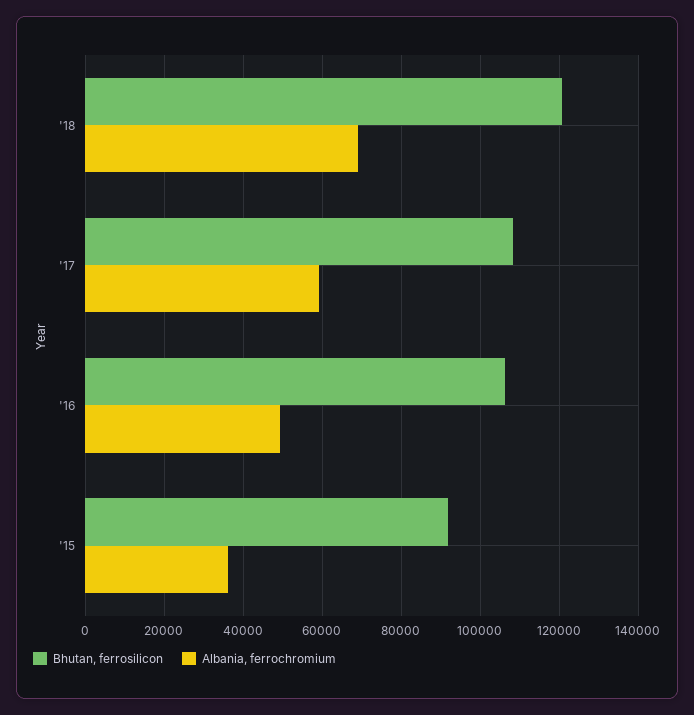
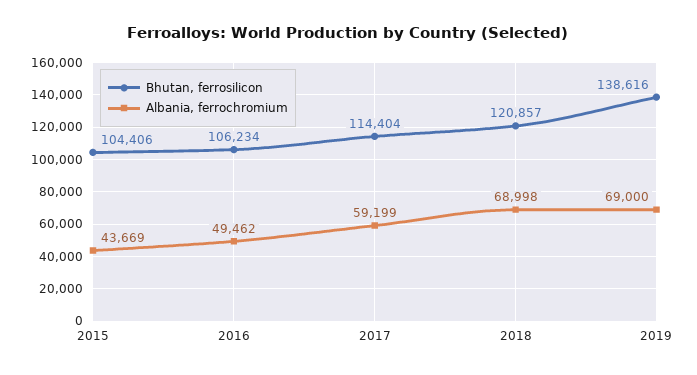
Bhutan, ferrosilicon, '17: 108000 -> 114404
Bhutan, ferrosilicon, '15: 92000 -> 104406
Albania, ferrochromium, '15: 36000 -> 43669
Bhutan, ferrosilicon, 2019: none -> 138616
Albania, ferrochromium, 2019: none -> 69000

